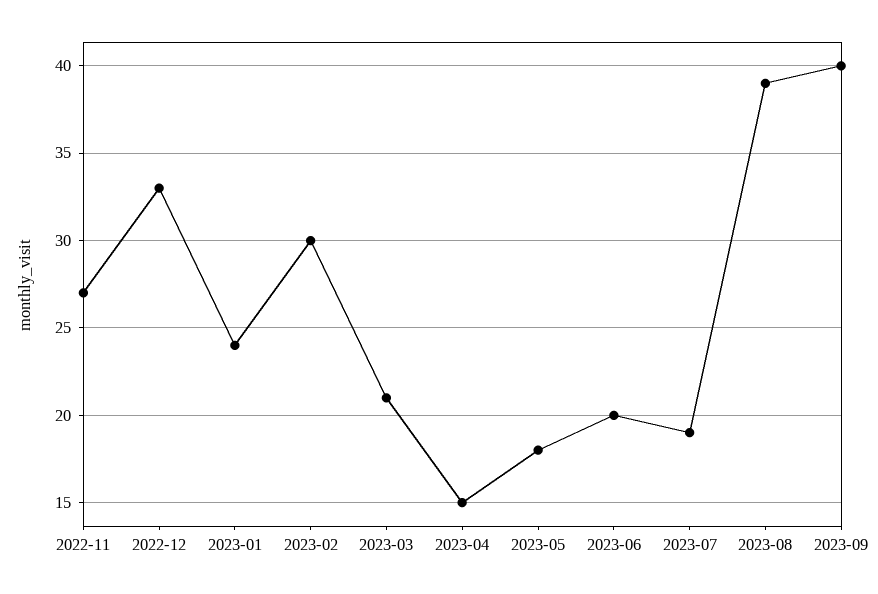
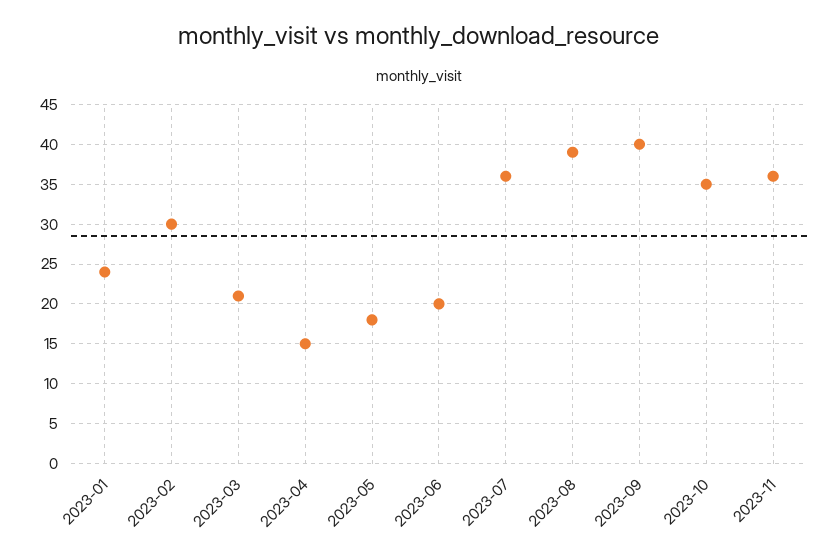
2022-11: 27 -> none
2022-12: 33 -> none
2023-07: 19 -> 36
2023-10: none -> 35
2023-11: none -> 36

